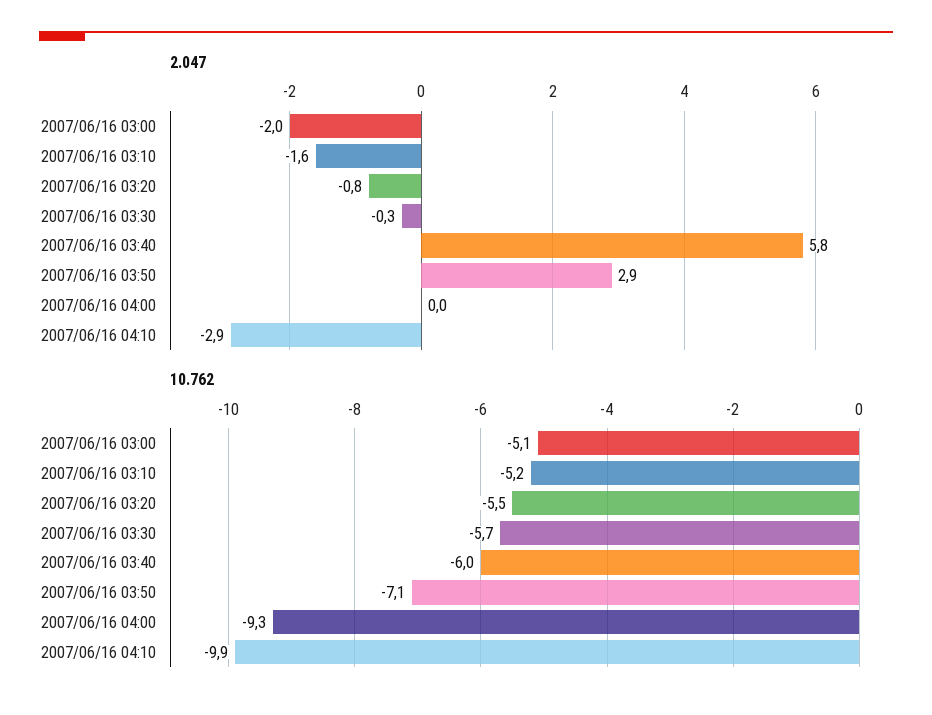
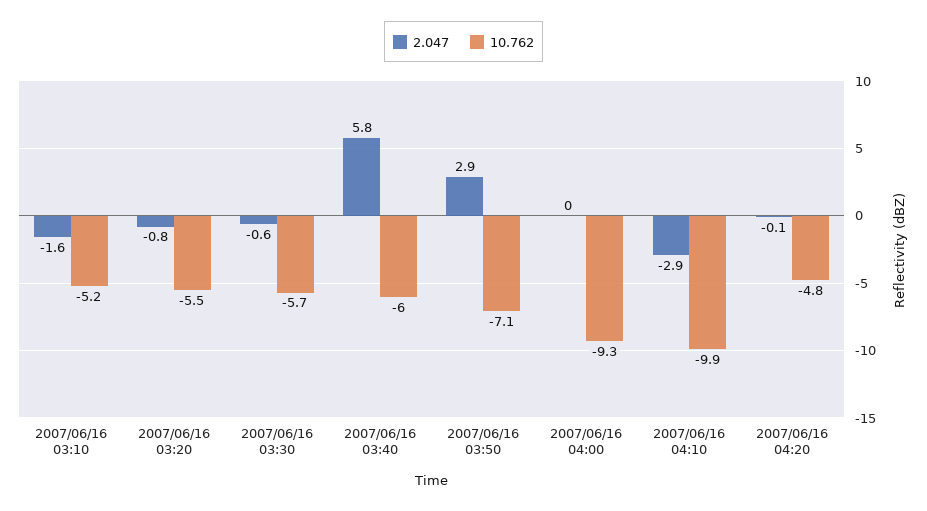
2.047, 2007/06/16 03:00: -2 -> none
2.047, 2007/06/16 03:30: -0.3 -> -0.6
10.762, 2007/06/16 03:00: -5.1 -> none
2.047, 2007/06/16 04:20: none -> -0.1
10.762, 2007/06/16 04:20: none -> -4.8

